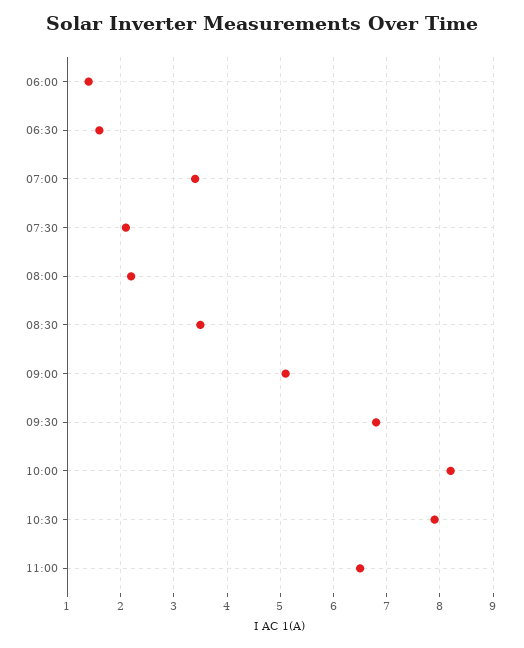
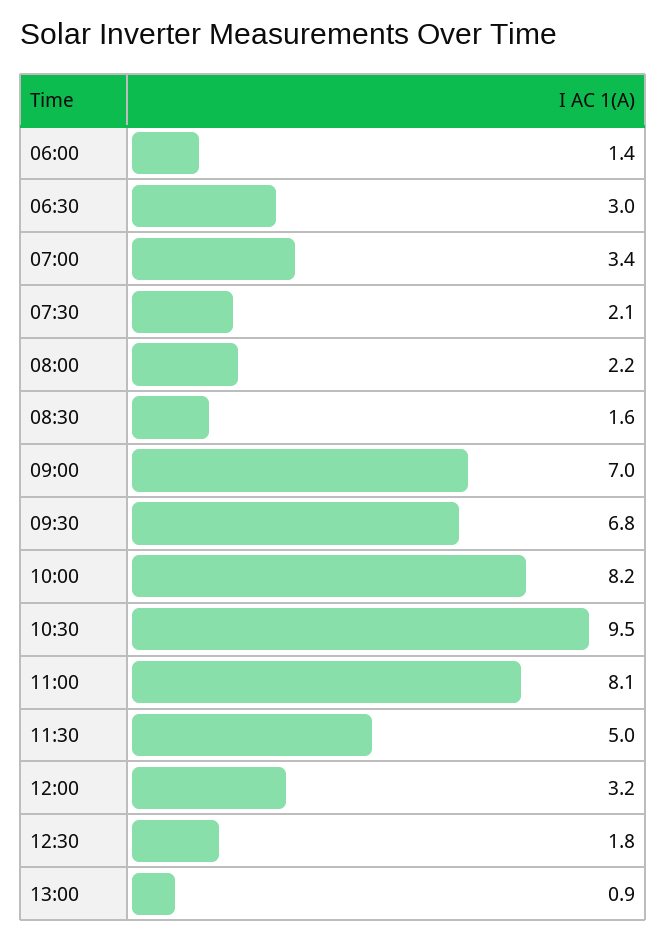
06:30: 1.5 -> 3
08:30: 3.5 -> 1.6
09:00: 5 -> 7
10:30: 8 -> 9.5
11:00: 6.5 -> 8.1
11:30: none -> 5
12:00: none -> 3.2
12:30: none -> 1.8
13:00: none -> 0.9

